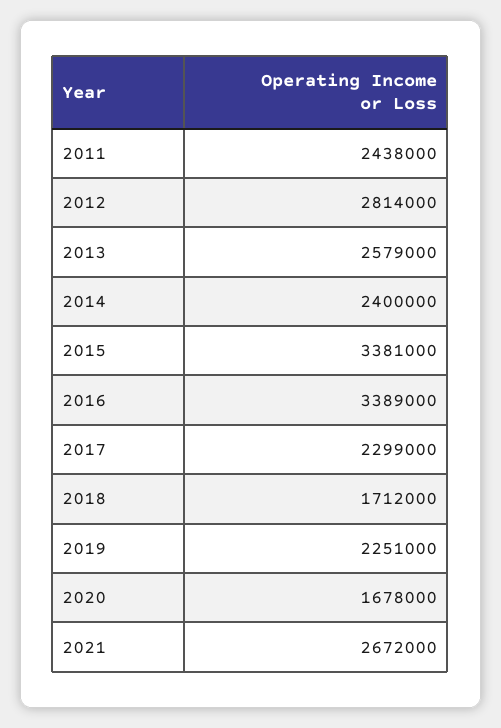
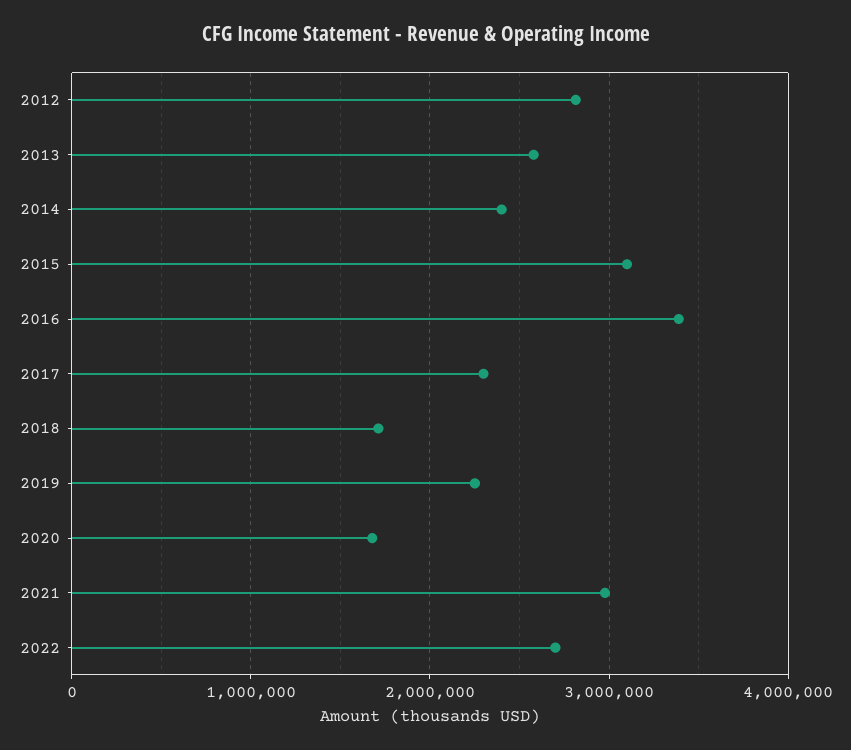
2011: 2438000 -> none
2015: 3381000 -> 3100000
2021: 2672000 -> 3000000
2022: none -> 2700000

